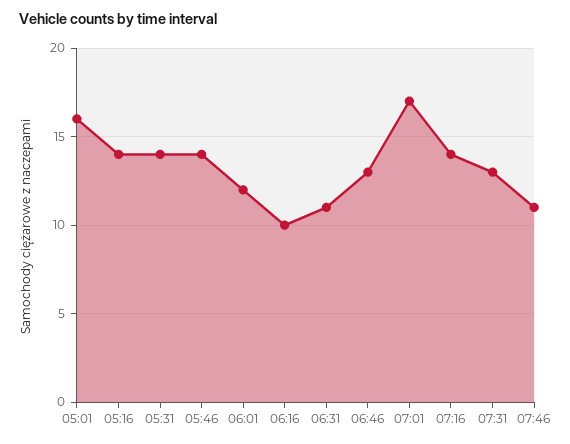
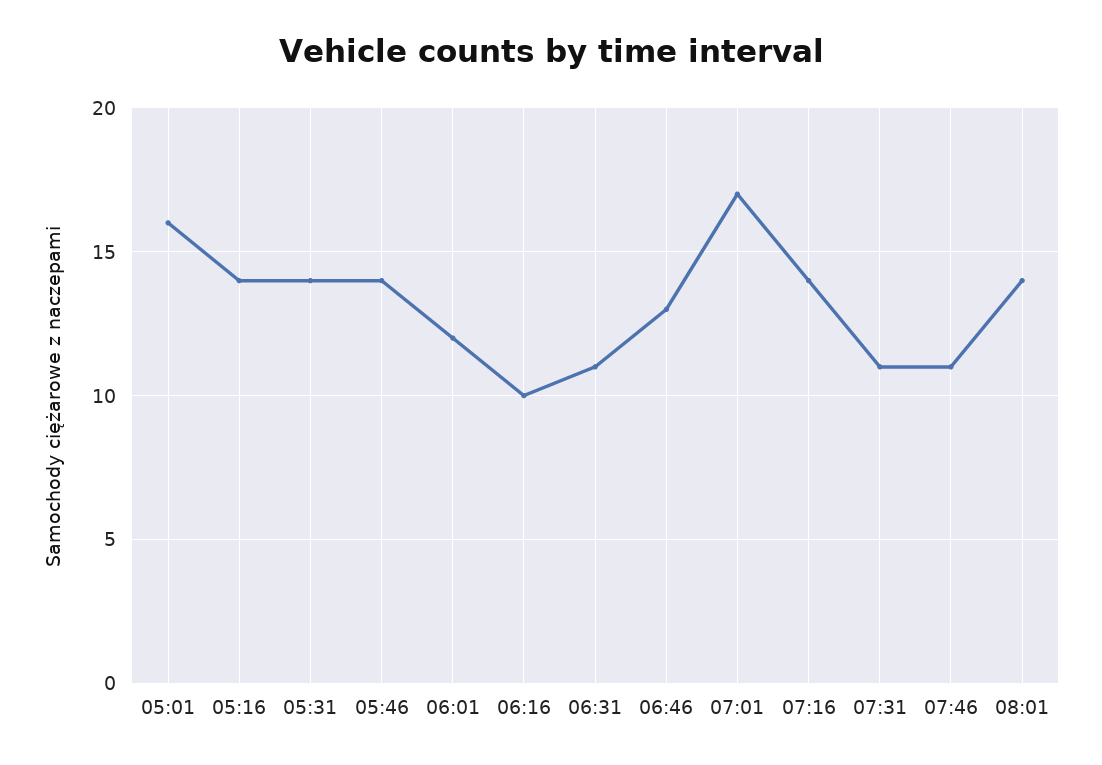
07:31: 13 -> 11
08:01: none -> 14

